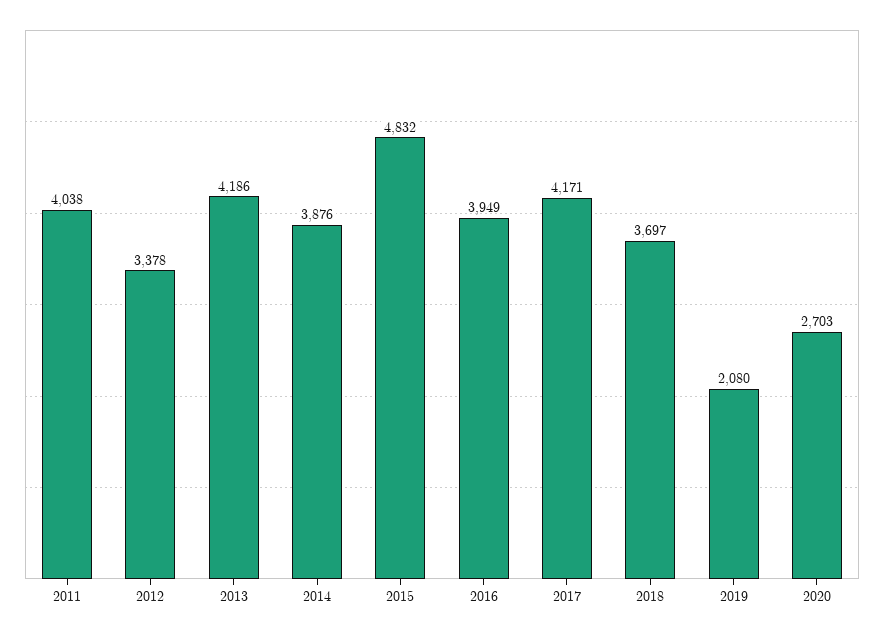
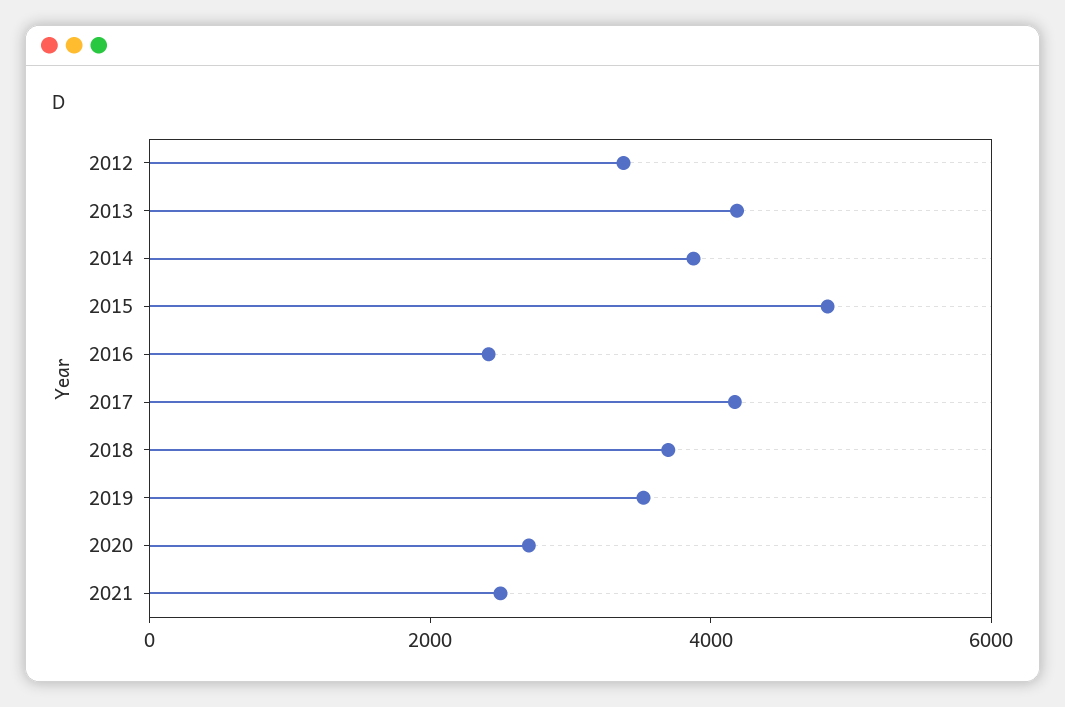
2011: 4038 -> none
2016: 3949 -> 2500
2019: 2080 -> 3500
2021: none -> 2500

